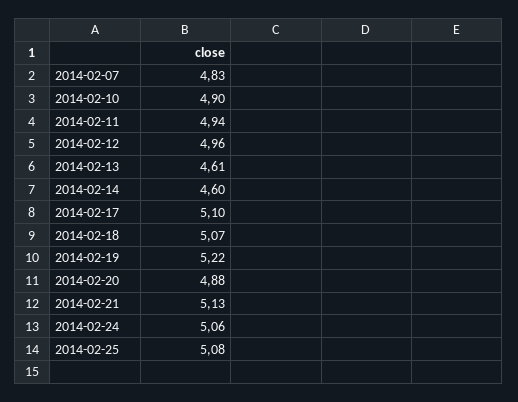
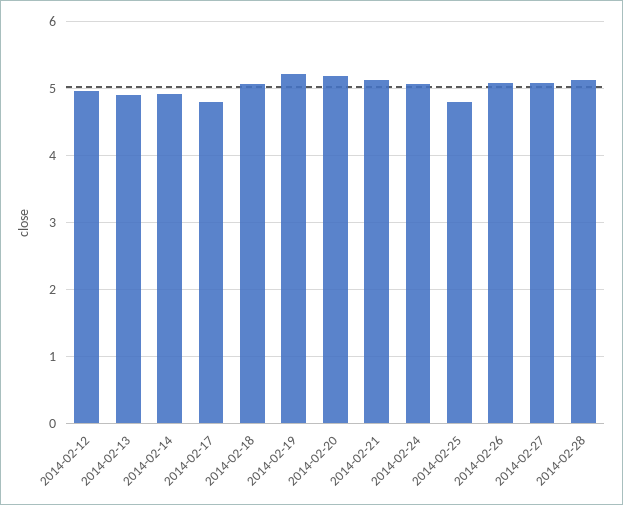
2014-02-07: 4.83 -> none
2014-02-10: 4.9 -> none
2014-02-11: 4.94 -> none
2014-02-13: 4.61 -> 4.9
2014-02-14: 4.6 -> 4.9
2014-02-17: 5.1 -> 4.8
2014-02-20: 4.88 -> 5.2
2014-02-25: 5.08 -> 4.8
2014-02-26: none -> 5.1
2014-02-27: none -> 5.1
2014-02-28: none -> 5.1

